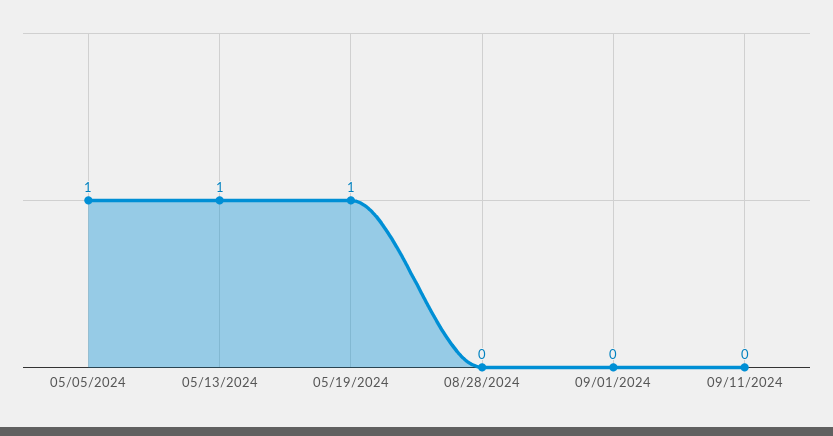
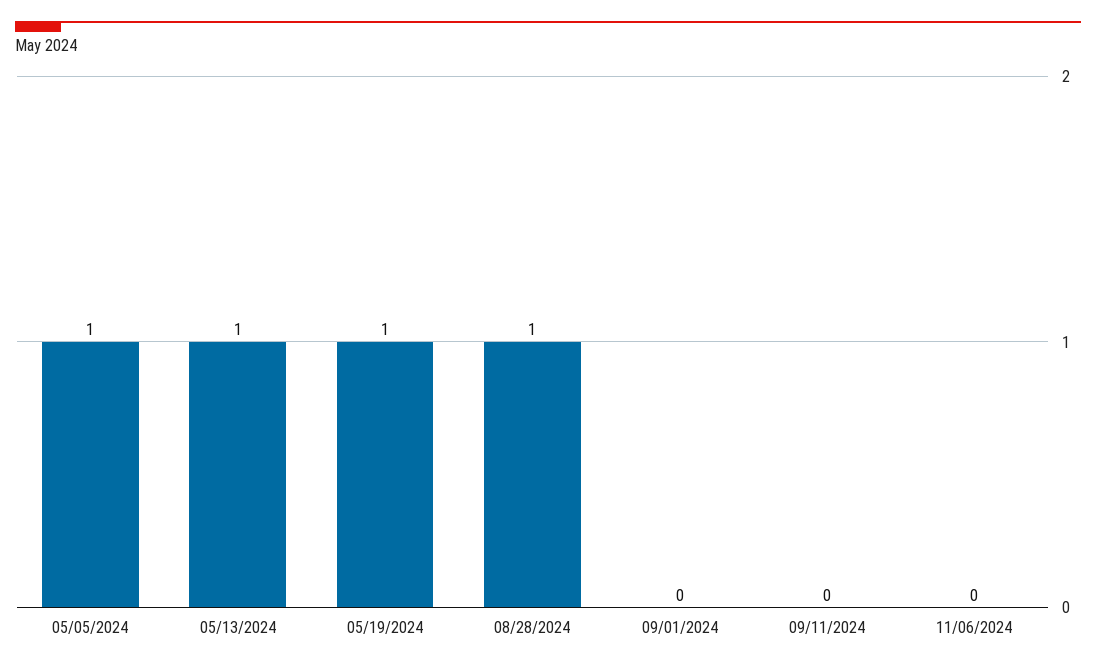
08/28/2024: 0 -> 1
11/06/2024: none -> 0

